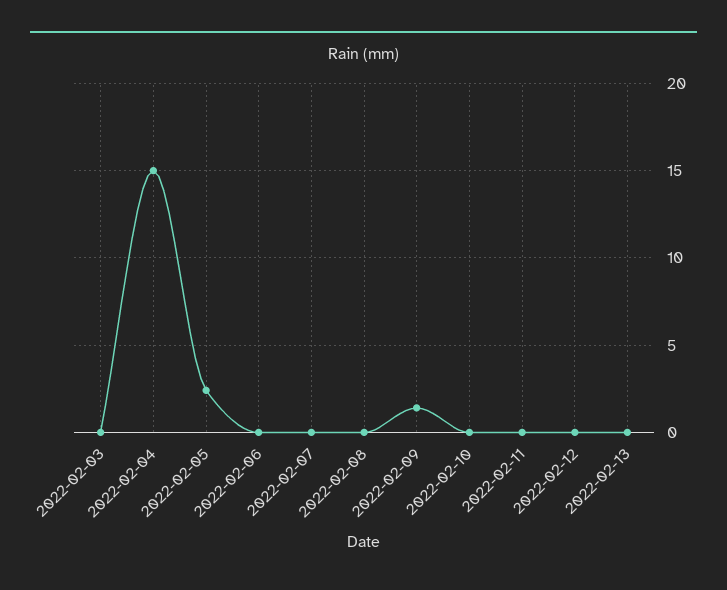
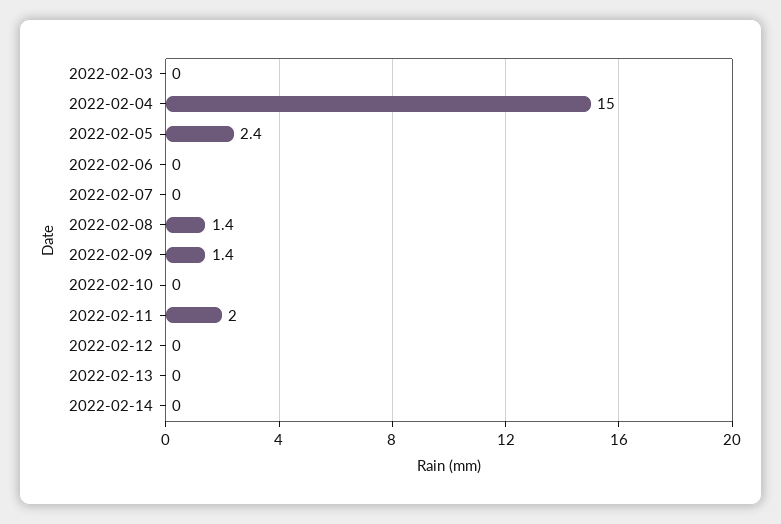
2022-02-08: 0 -> 1.4
2022-02-11: 0 -> 2
2022-02-14: none -> 0

